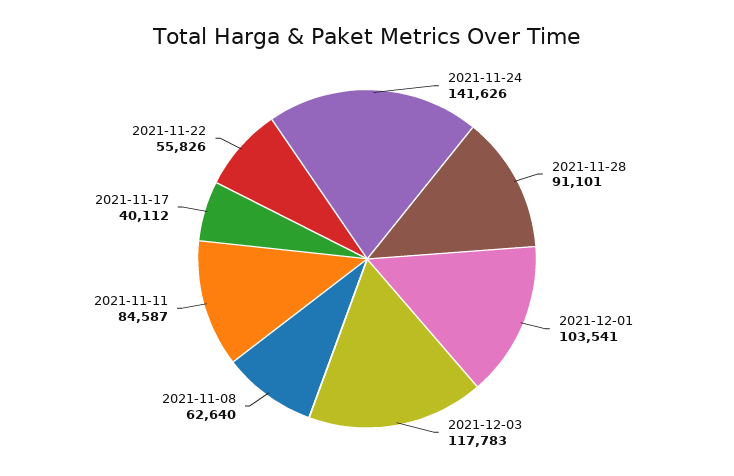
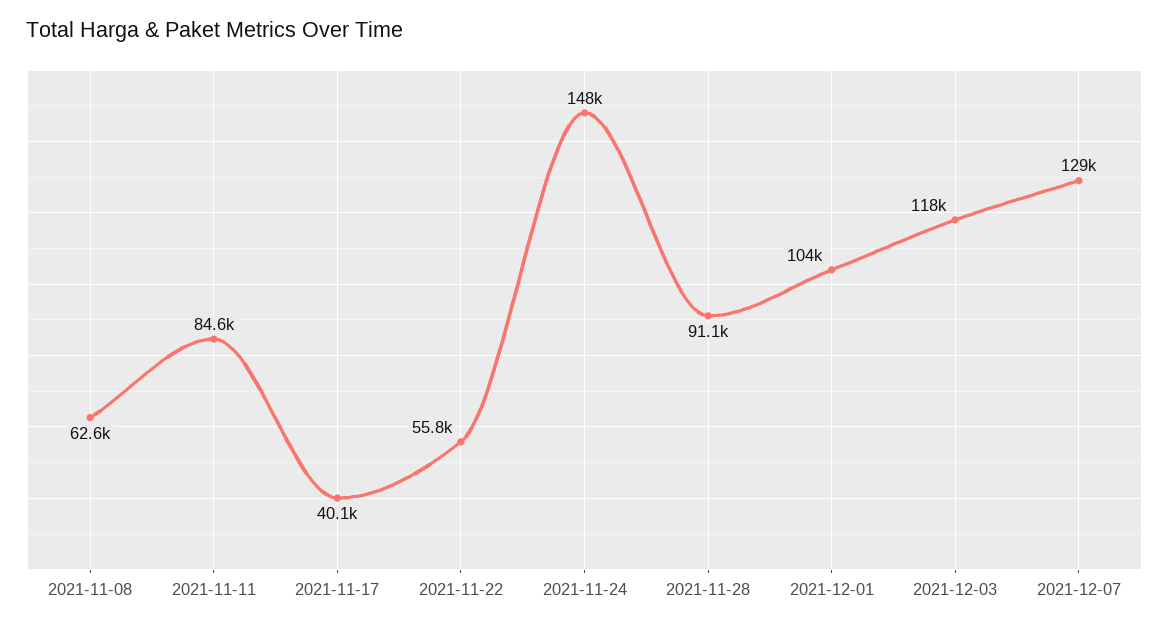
2021-11-24: 141626 -> 148000
2021-12-07: none -> 129000

